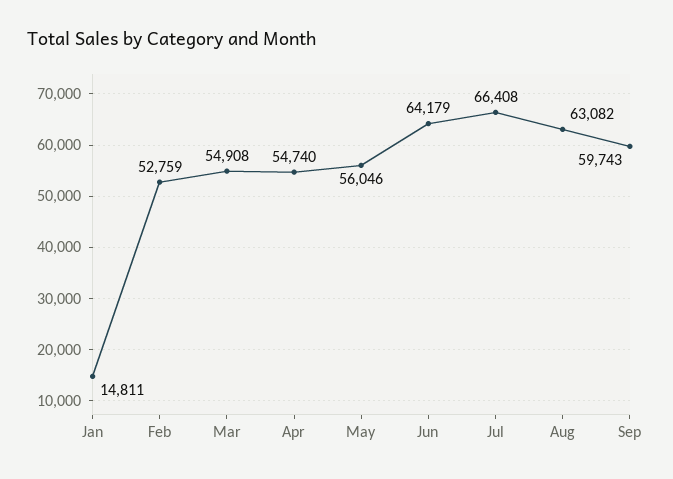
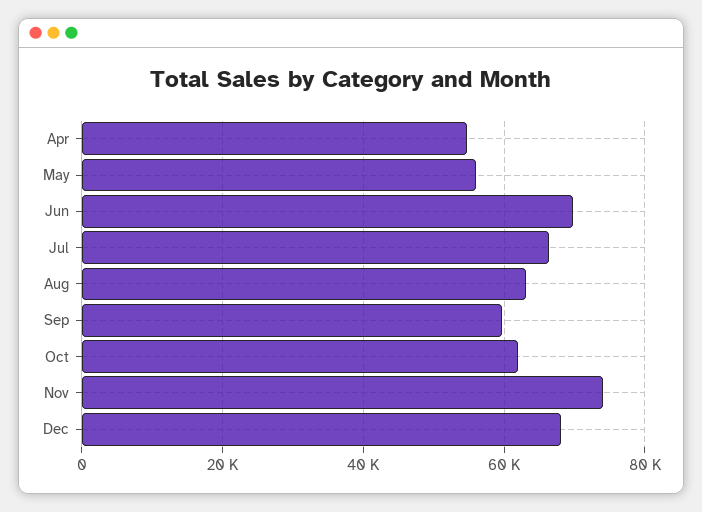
Jan: 14811 -> none
Feb: 52759 -> none
Mar: 54908 -> none
Jun: 64179 -> 70000
Oct: none -> 62000
Nov: none -> 74000
Dec: none -> 68000

